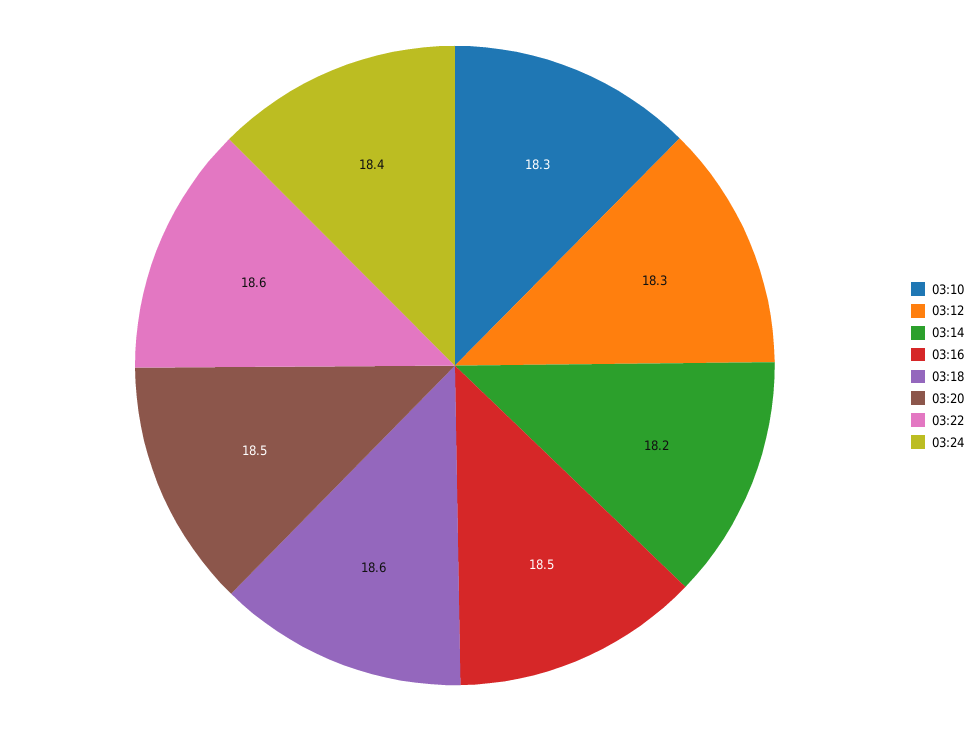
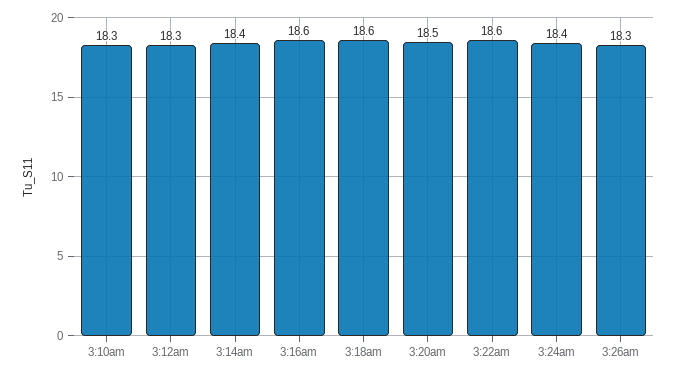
03:14: 18.2 -> 18.4
03:16: 18.5 -> 18.6
3:26am: none -> 18.3

